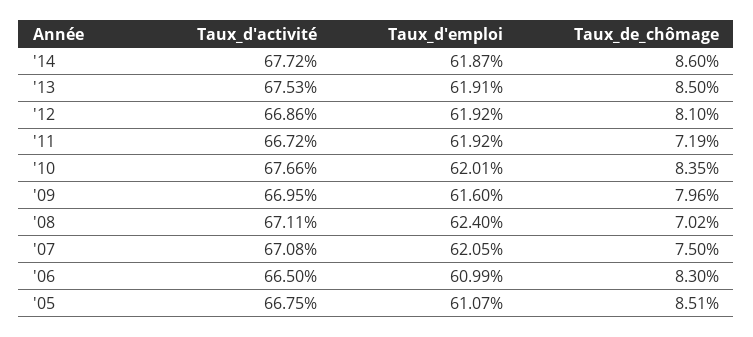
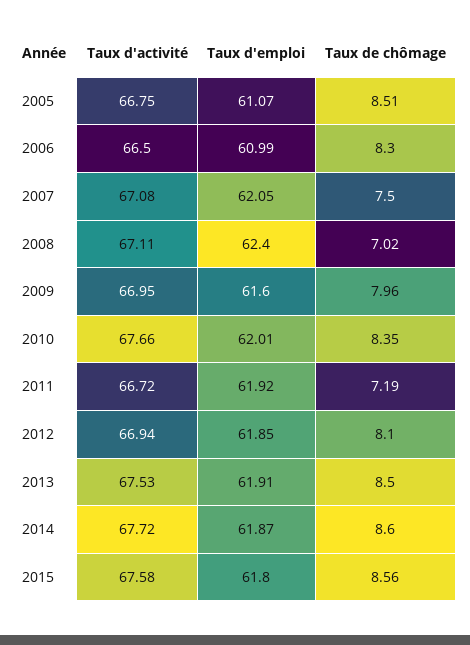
Taux_d'activité, '12: 66.86 -> 66.94
Taux_d'emploi, '12: 61.92 -> 61.85
Taux_d'activité, 2015: none -> 67.58
Taux_d'emploi, 2015: none -> 61.8
Taux_de_chômage, 2015: none -> 8.56

